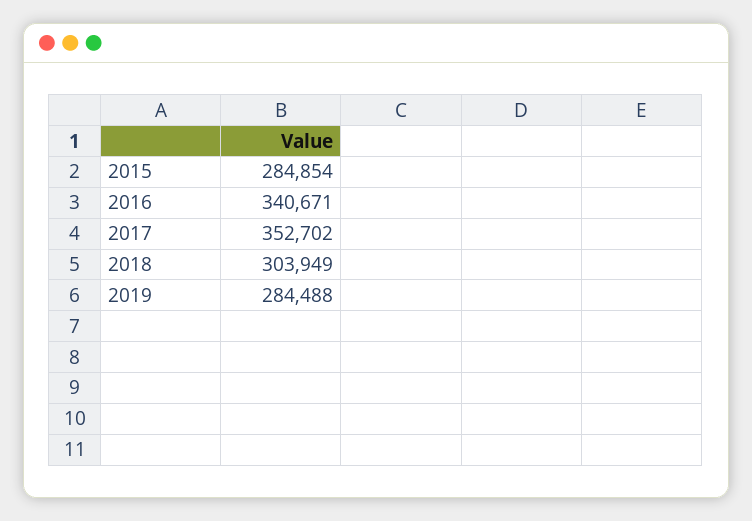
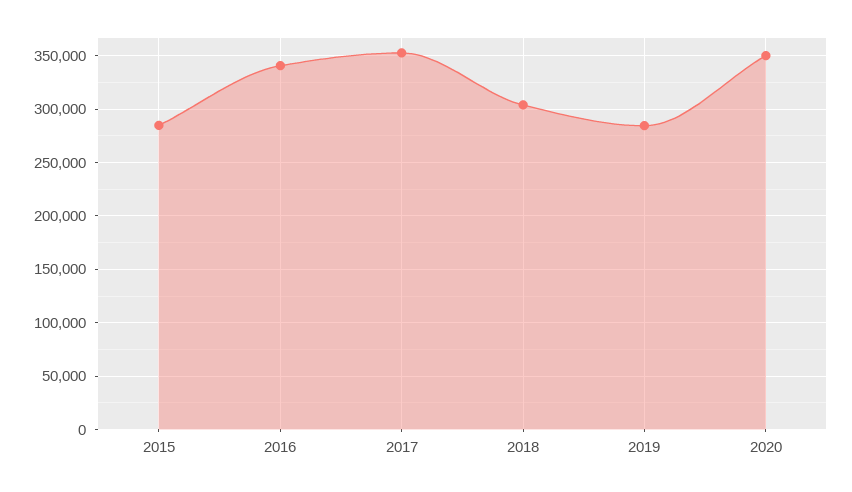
2020: none -> 350000

